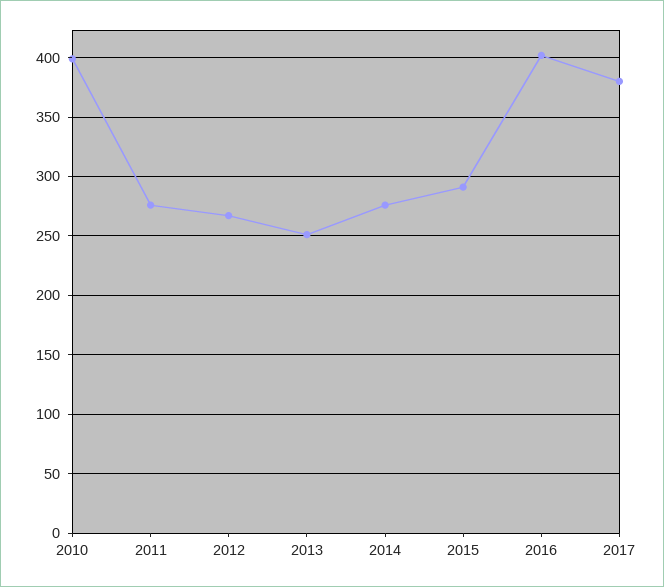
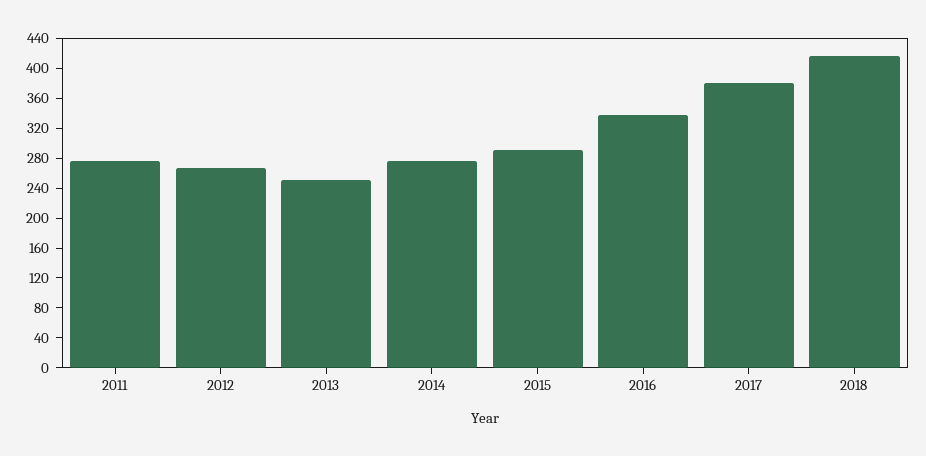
2010: 400 -> none
2016: 400 -> 340
2018: none -> 420

